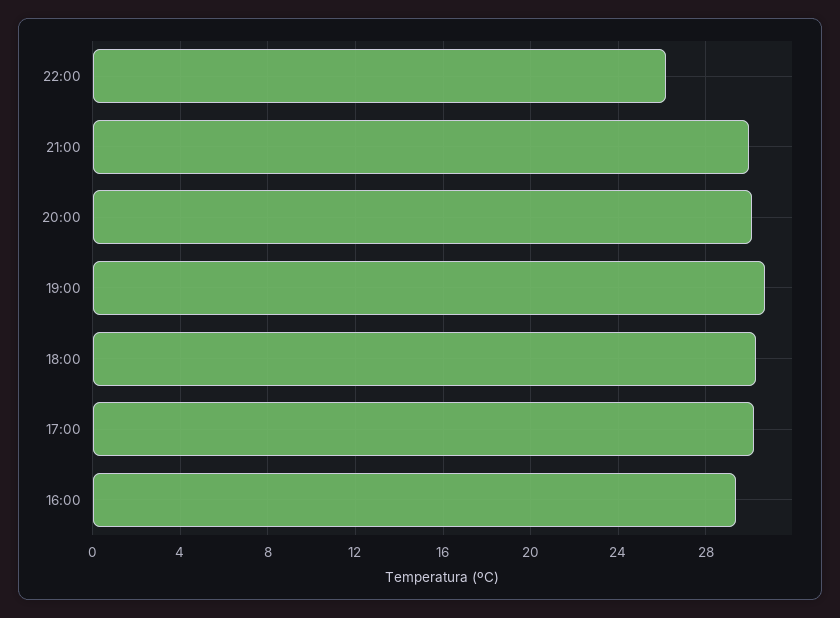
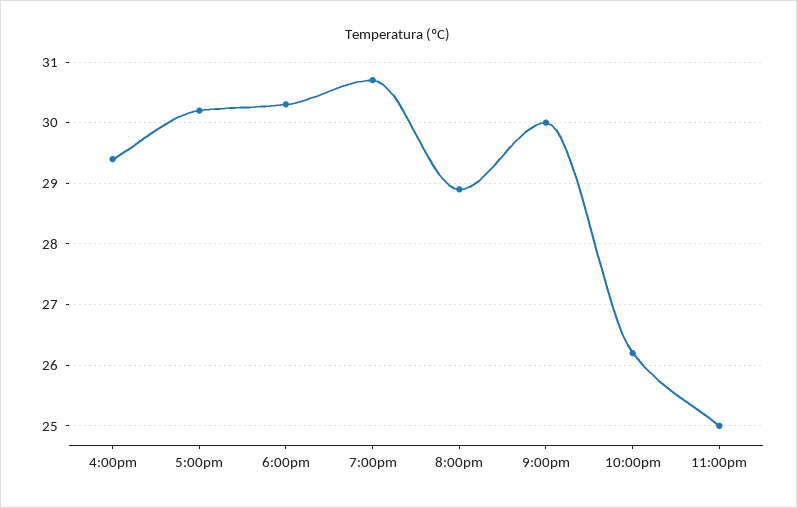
20:00: 30 -> 28.9
11:00pm: none -> 25

